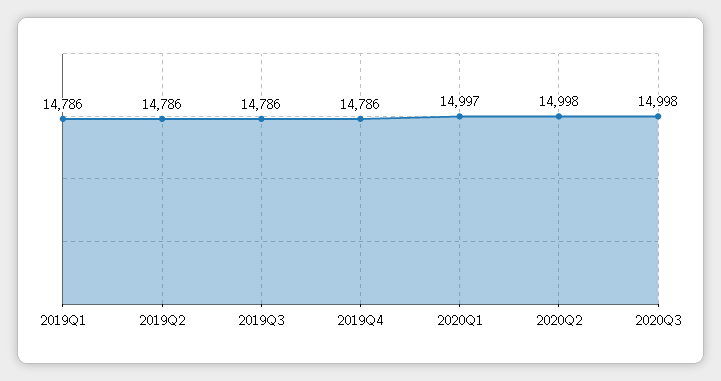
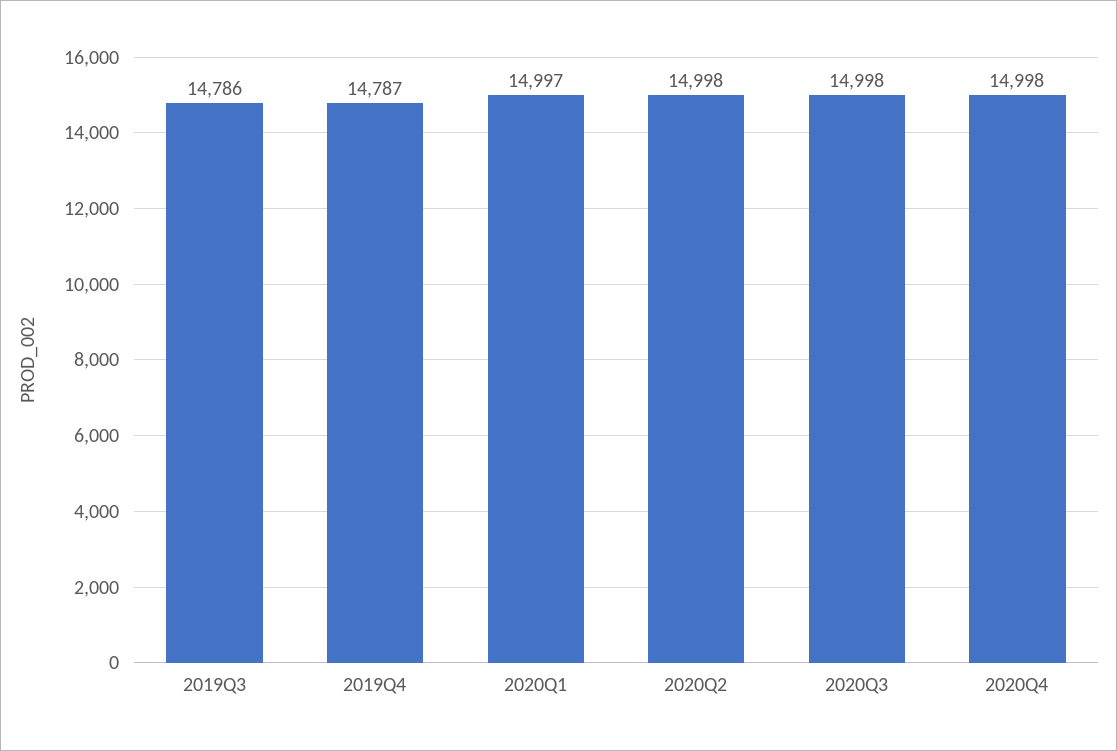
2019Q1: 14786 -> none
2019Q2: 14786 -> none
2019Q4: 14786 -> 14787
2020Q4: none -> 14998

